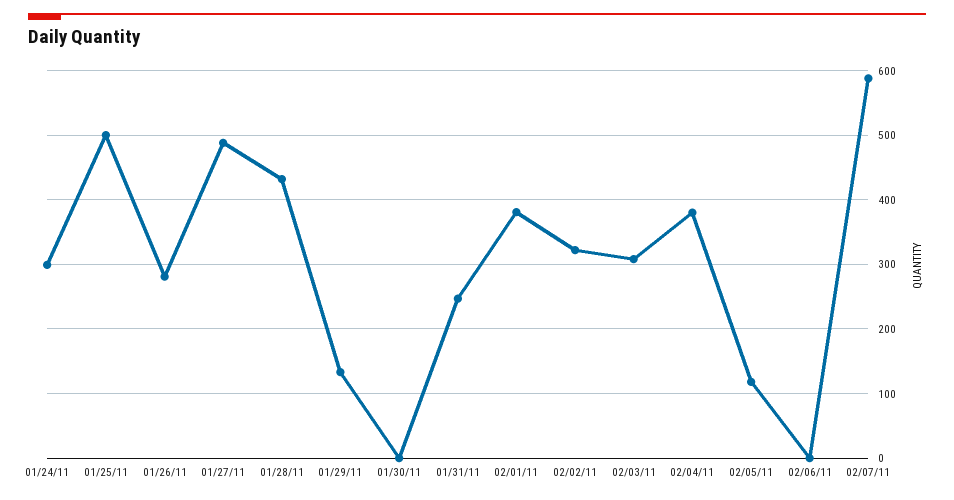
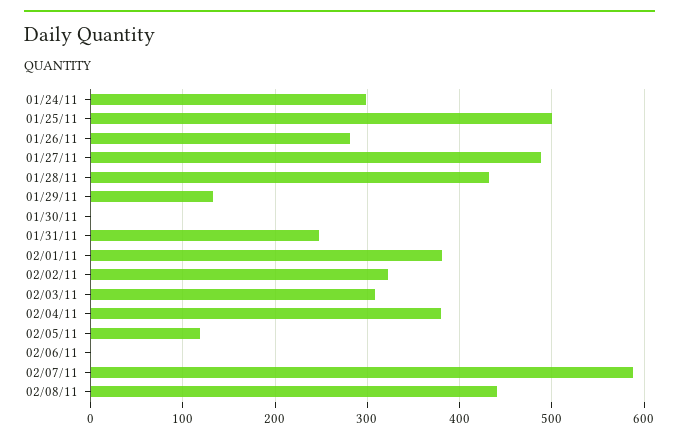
02/08/11: none -> 440

